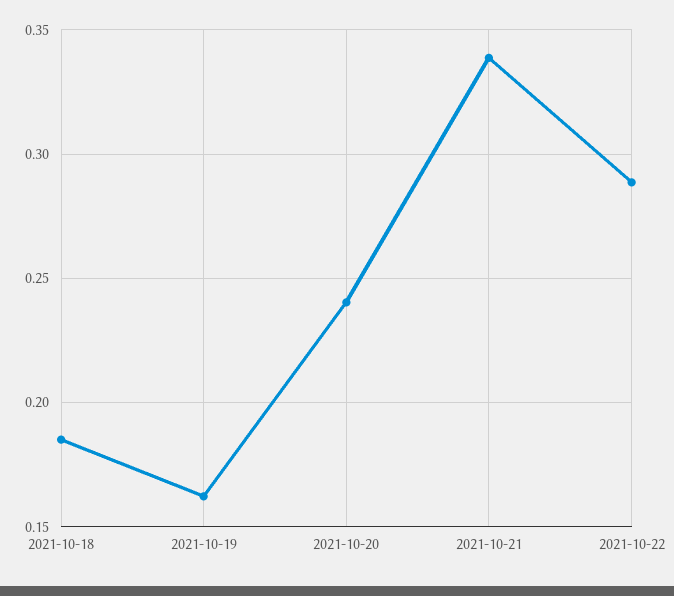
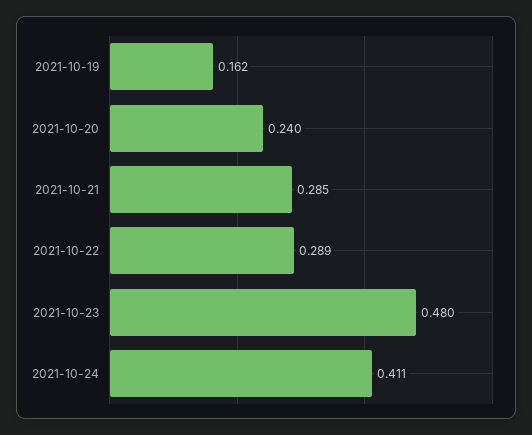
2021-10-18: 0.185 -> none
2021-10-21: 0.34 -> 0.285
2021-10-23: none -> 0.48
2021-10-24: none -> 0.411

